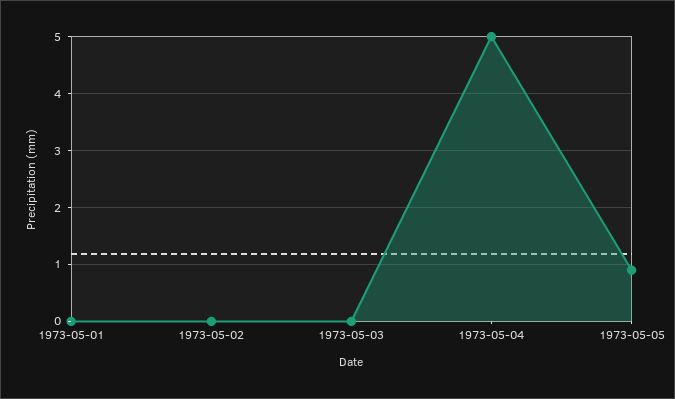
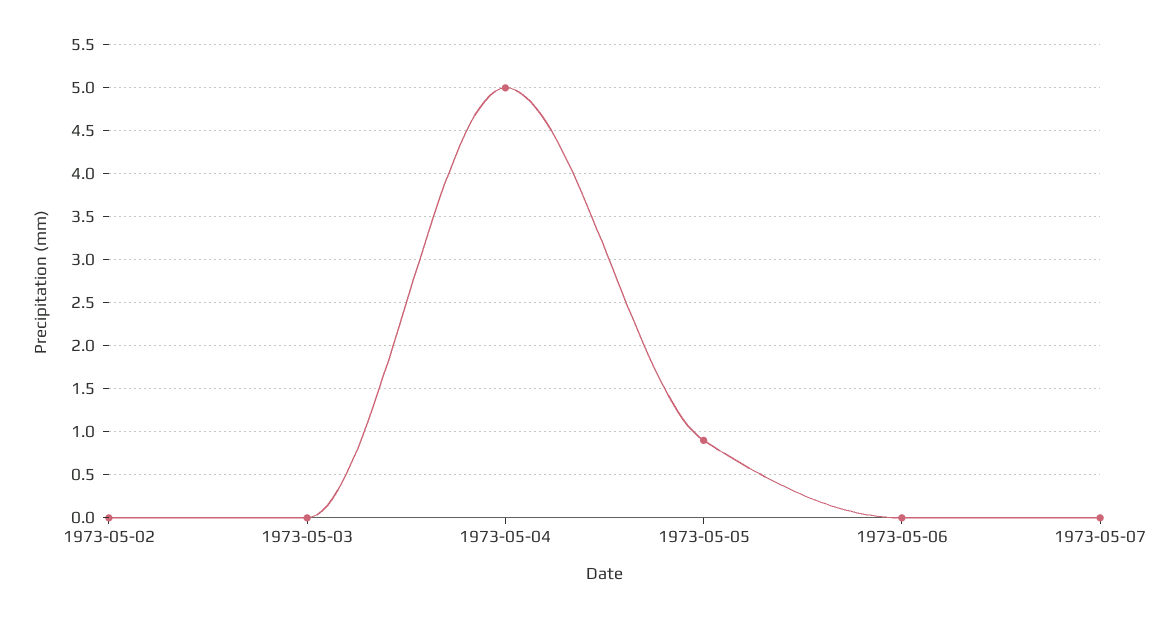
1973-05-01: 0 -> none
1973-05-06: none -> 0
1973-05-07: none -> 0

